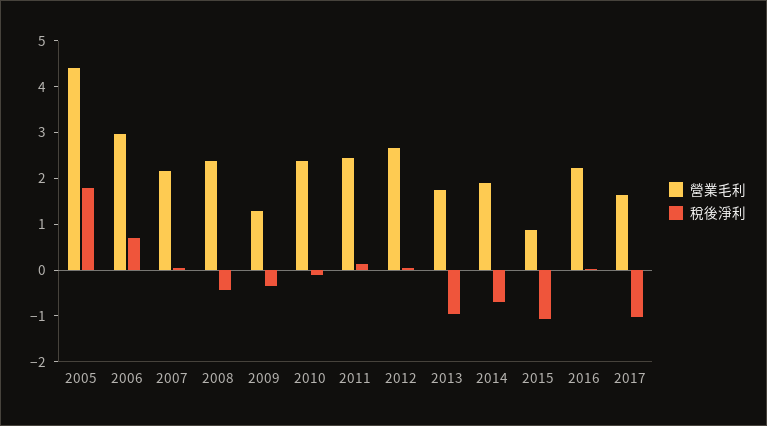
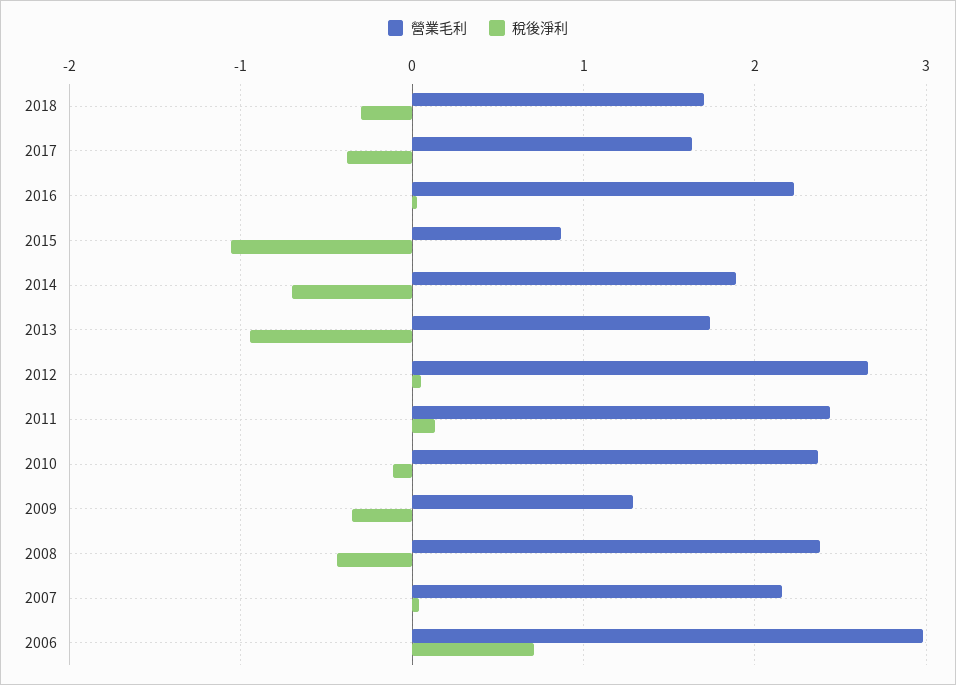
營業毛利, 2005: 4.4 -> none
稅後淨利, 2005: 1.8 -> none
稅後淨利, 2017: -1 -> -0.4
營業毛利, 2018: none -> 1.7
稅後淨利, 2018: none -> -0.3

